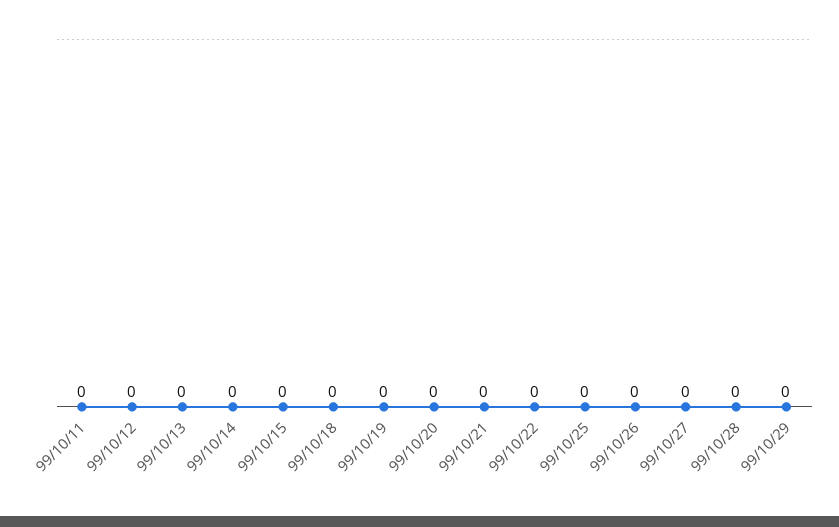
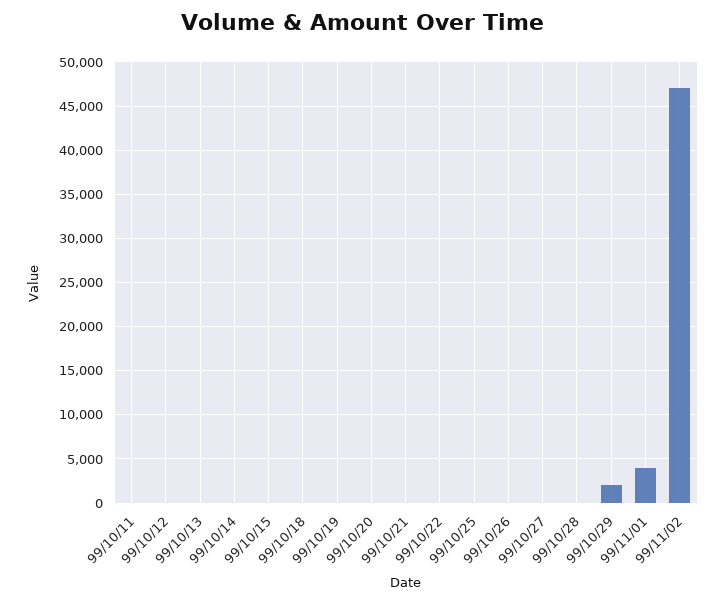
99/10/29: 0 -> 2000
99/11/01: none -> 4000
99/11/02: none -> 47000

